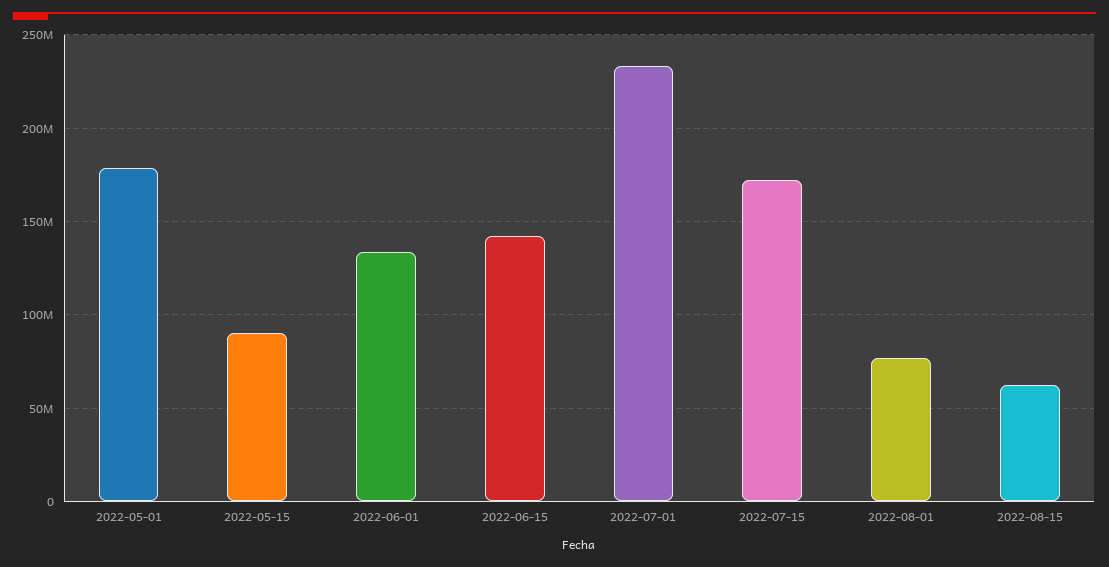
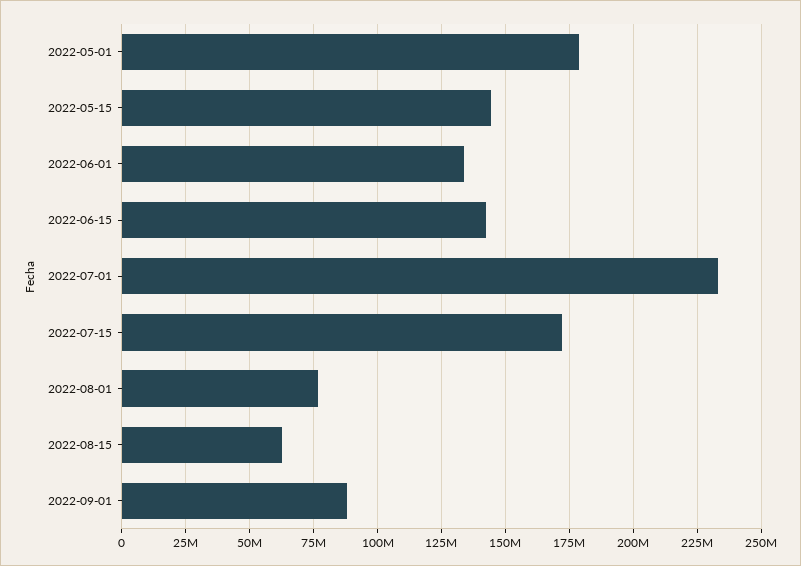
2022-05-15: 90000000 -> 145000000
2022-09-01: none -> 87500000

